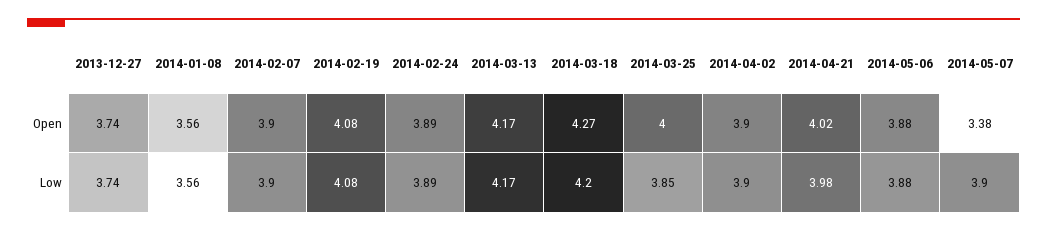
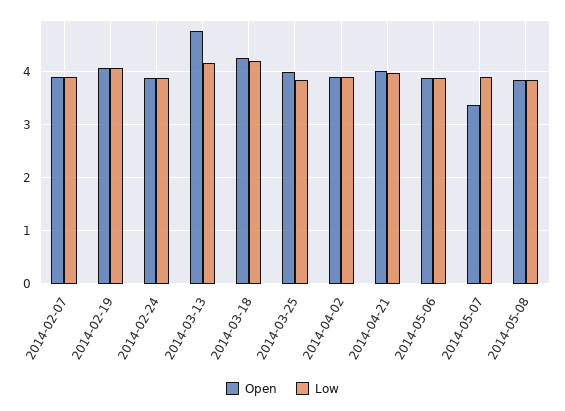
Open, 2013-12-27: 3.74 -> none
Open, 2014-01-08: 3.56 -> none
Open, 2014-03-13: 4.17 -> 4.8
Low, 2013-12-27: 3.74 -> none
Low, 2014-01-08: 3.56 -> none
Open, 2014-05-08: none -> 3.8
Low, 2014-05-08: none -> 3.8

